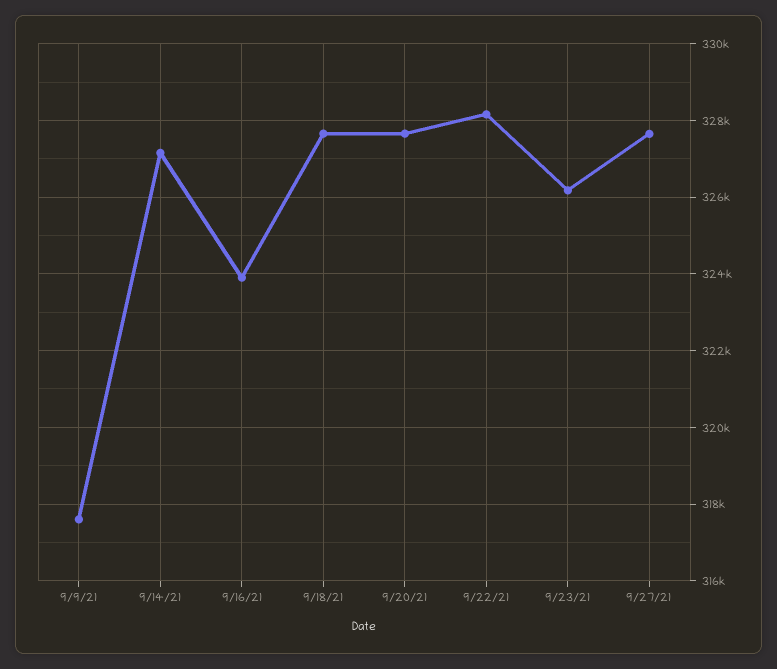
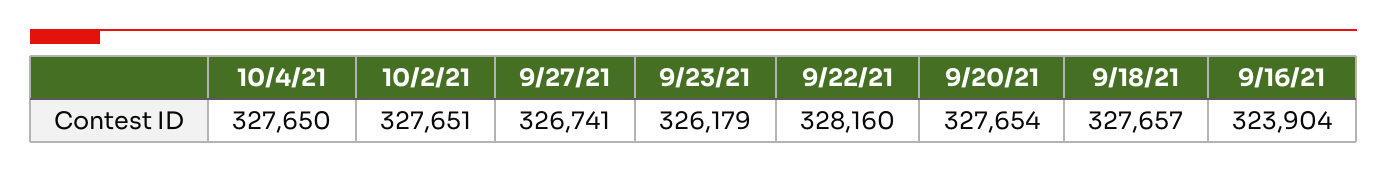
9/9/21: 317600 -> none
9/14/21: 327200 -> none
9/27/21: 327600 -> 326741
10/4/21: none -> 327650
10/2/21: none -> 327651

